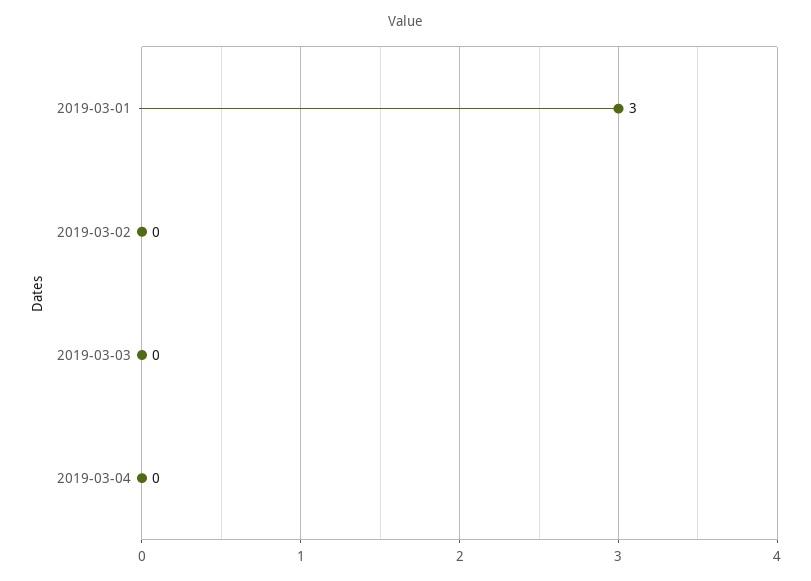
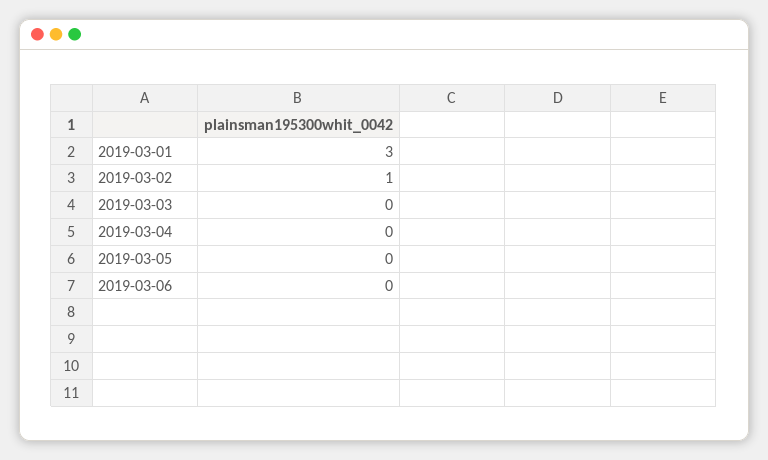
2019-03-02: 0 -> 1
2019-03-05: none -> 0
2019-03-06: none -> 0

